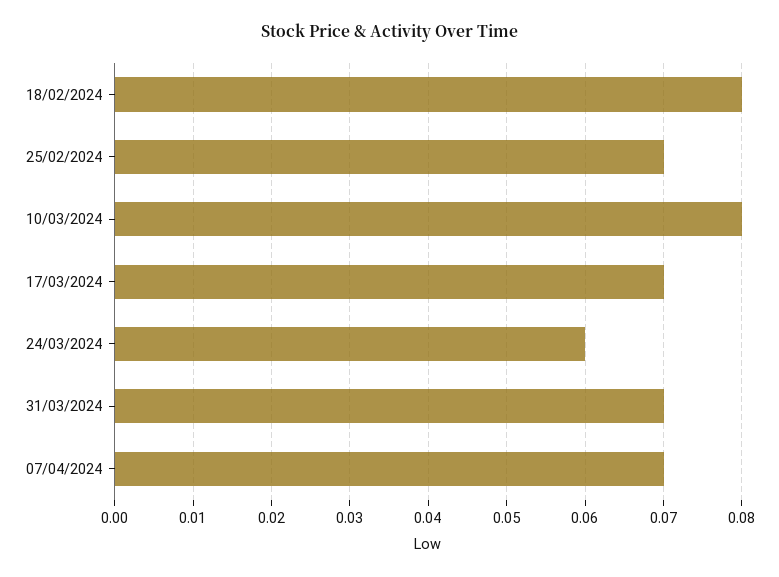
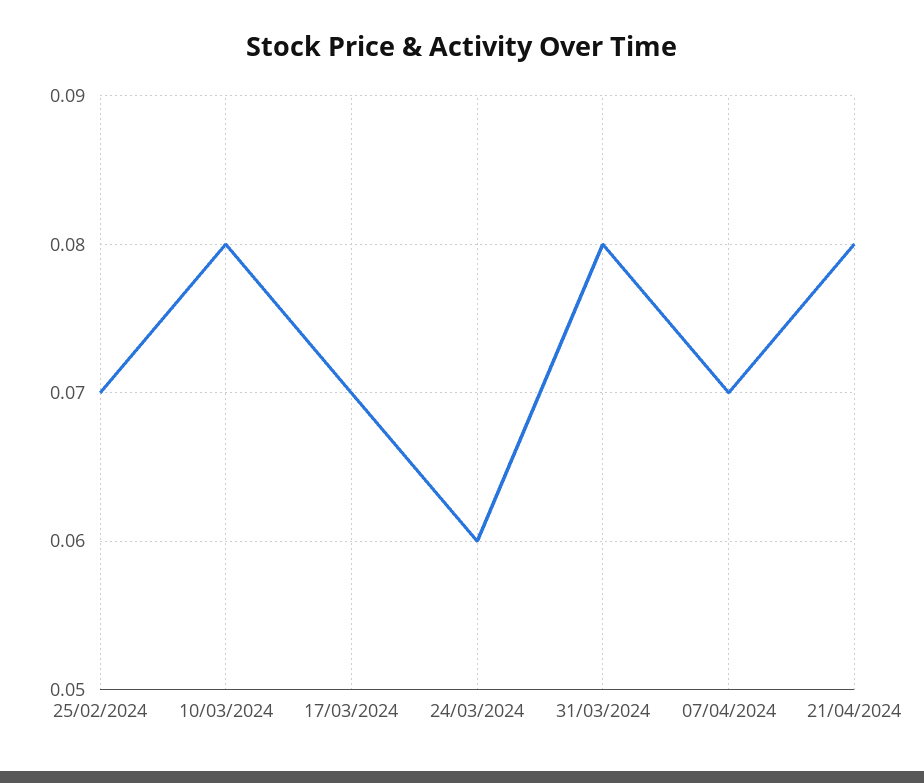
18/02/2024: 0.08 -> none
31/03/2024: 0.07 -> 0.08
21/04/2024: none -> 0.08

